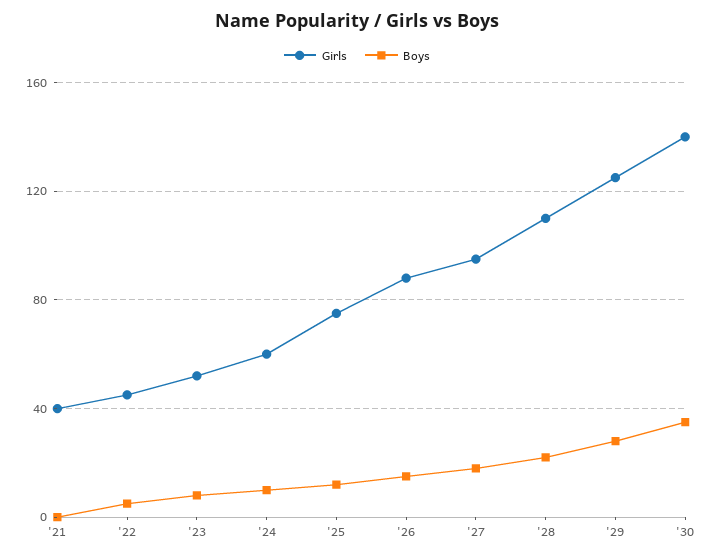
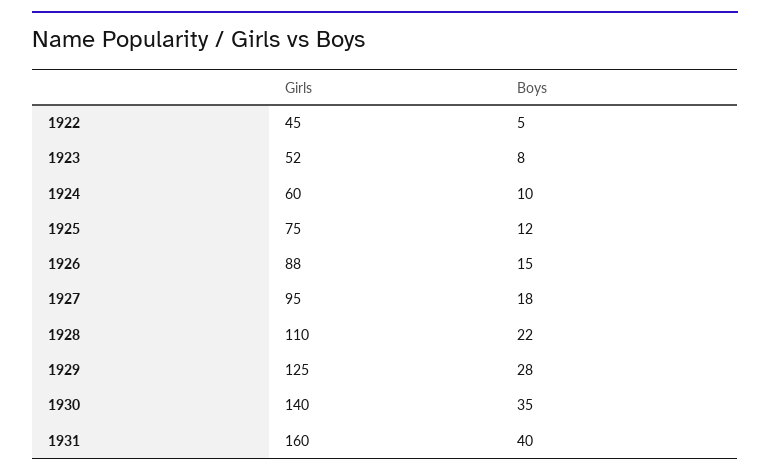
Girls, '21: 40 -> none
Boys, '21: 0 -> none
Girls, 1931: none -> 160
Boys, 1931: none -> 40

